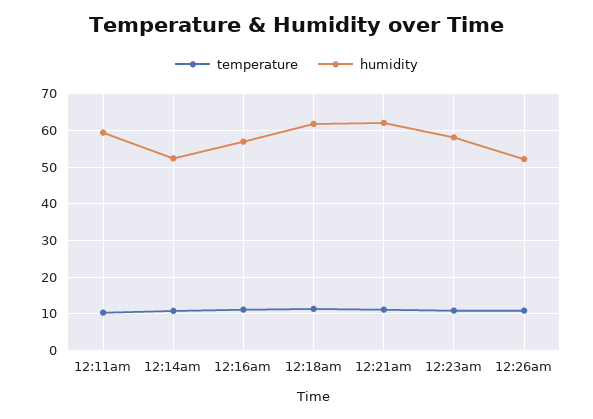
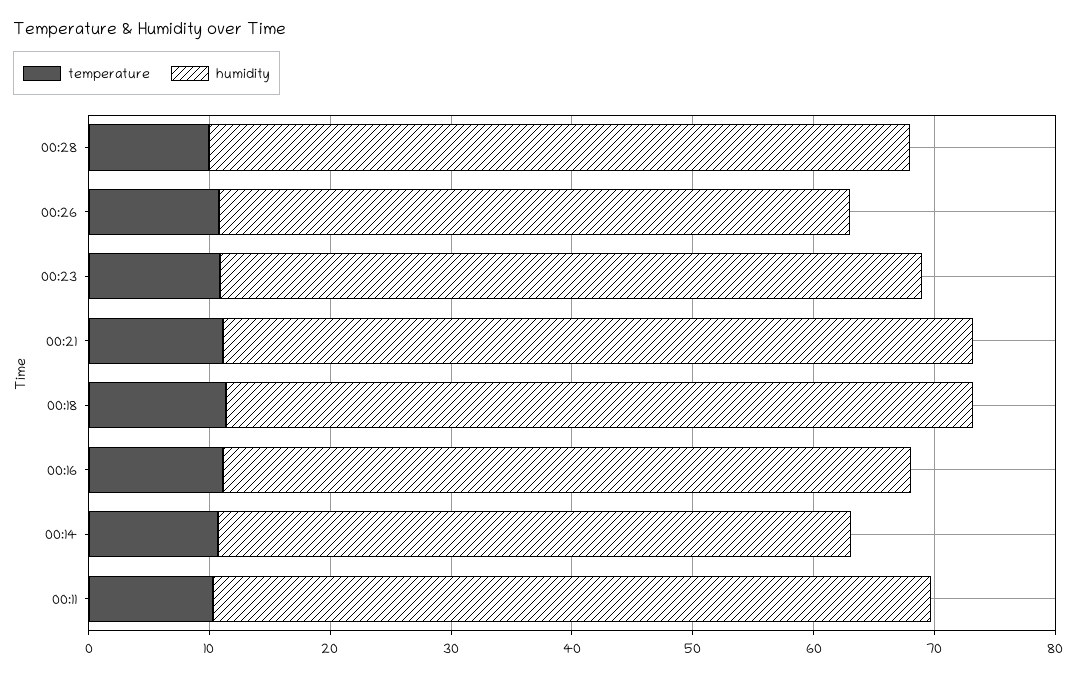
temperature, 00:28: none -> 10
humidity, 00:28: none -> 58

